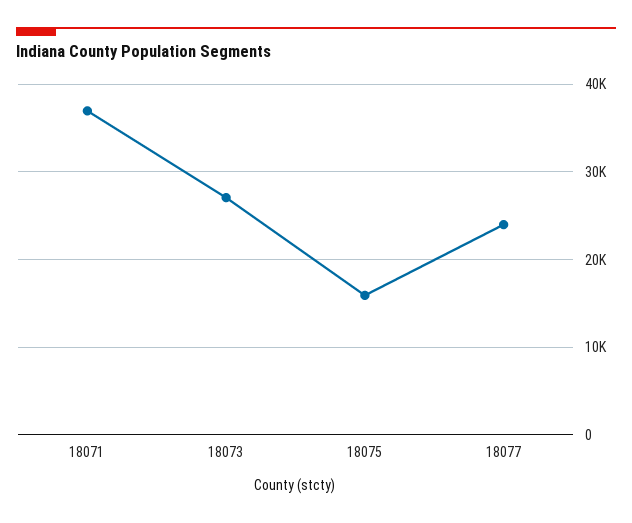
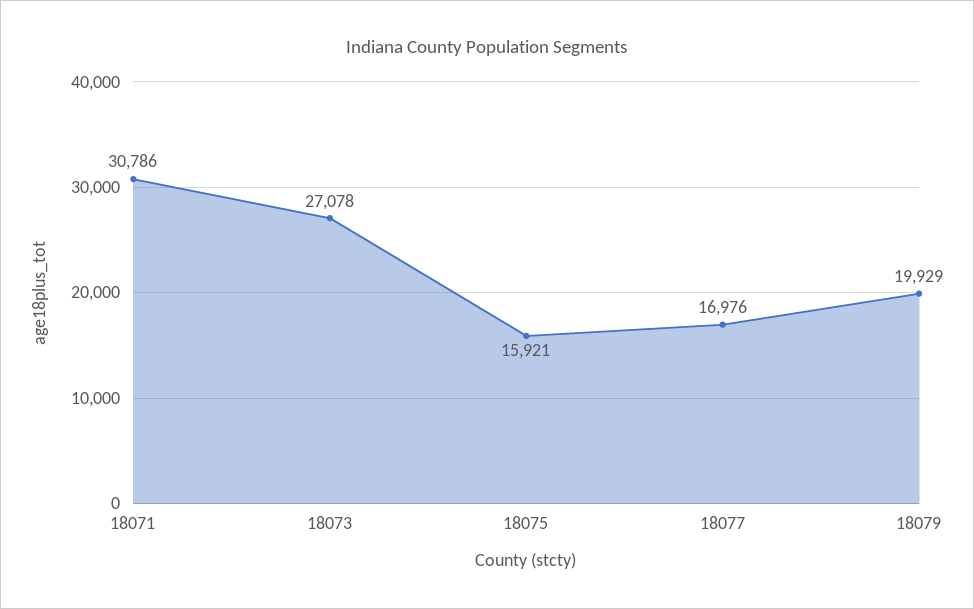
18071: 37000 -> 30786
18077: 24000 -> 16976
18079: none -> 19929

